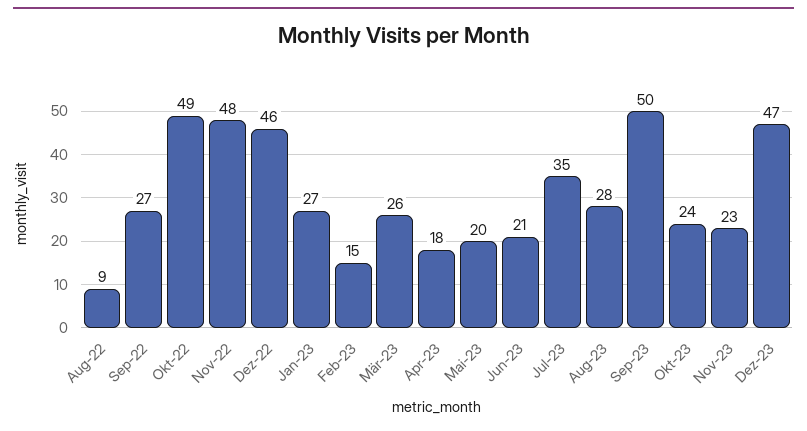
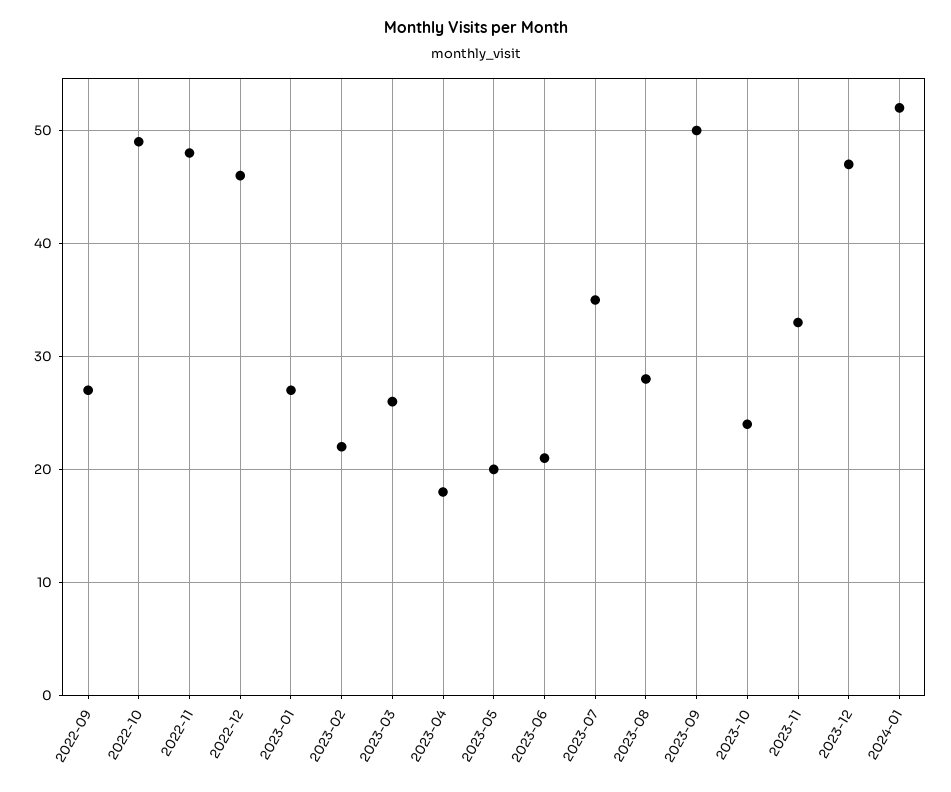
Aug-22: 9 -> none
Feb-23: 15 -> 22
Nov-23: 23 -> 33
2024-01: none -> 52

